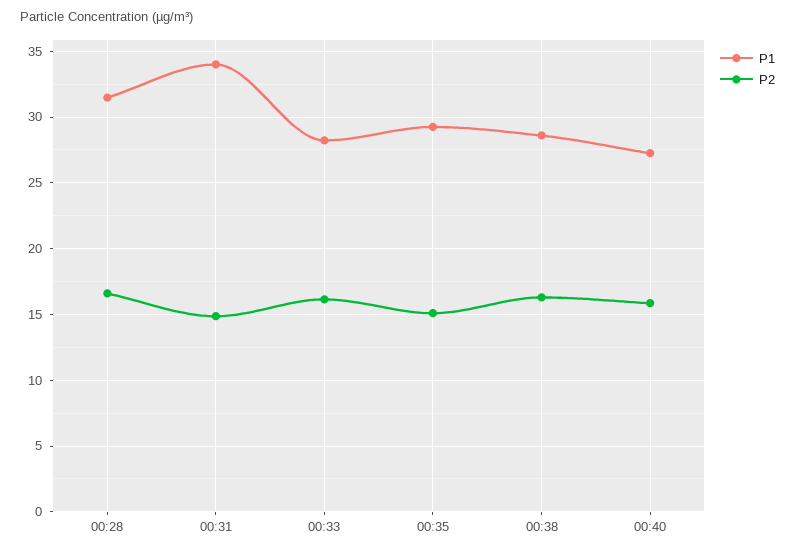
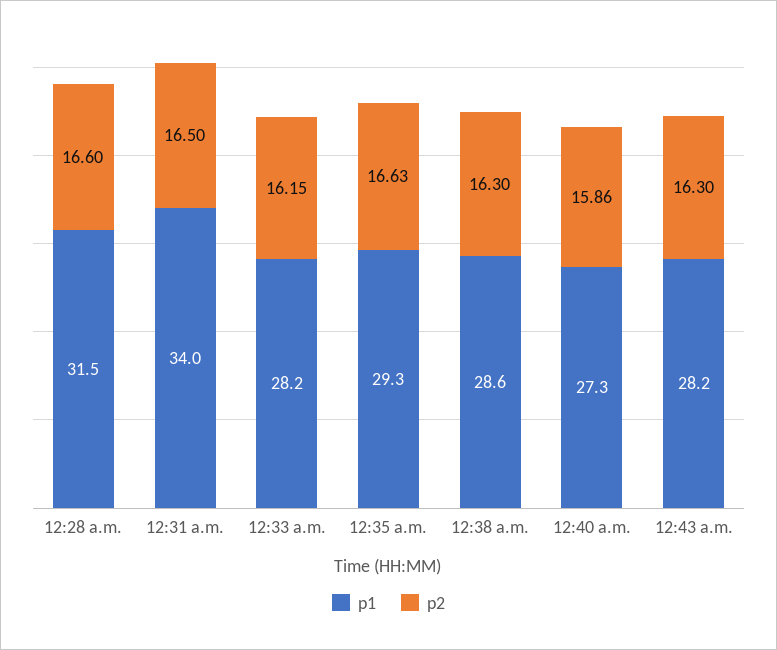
P2, 00:31: 15 -> 16.5
P2, 00:35: 15 -> 16.63
P1, 12:43 a.m.: none -> 28.2
P2, 12:43 a.m.: none -> 16.3

